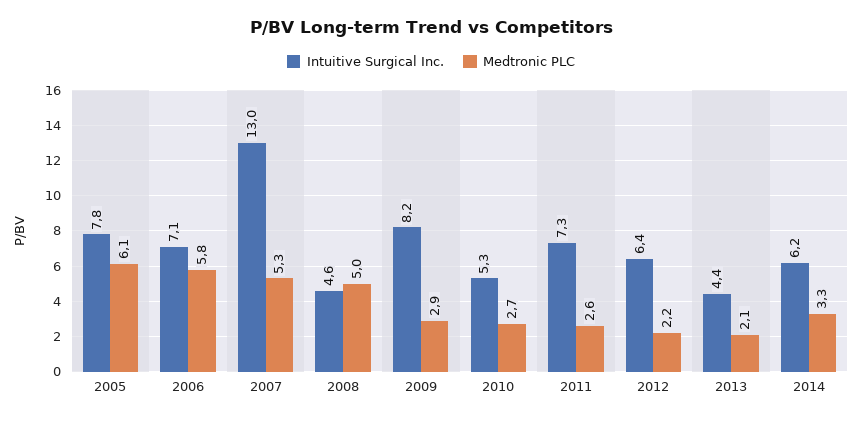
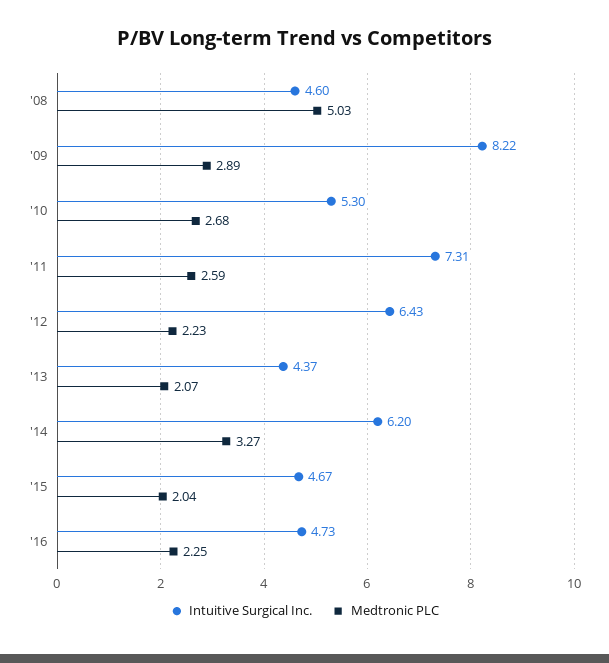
Intuitive Surgical Inc., 2005: 7.8 -> none
Medtronic PLC, 2005: 6.1 -> none
Intuitive Surgical Inc., 2006: 7.1 -> none
Medtronic PLC, 2006: 5.8 -> none
Intuitive Surgical Inc., 2007: 13 -> none
Medtronic PLC, 2007: 5.3 -> none
Intuitive Surgical Inc., '15: none -> 4.67
Medtronic PLC, '15: none -> 2.04
Intuitive Surgical Inc., '16: none -> 4.73
Medtronic PLC, '16: none -> 2.25

